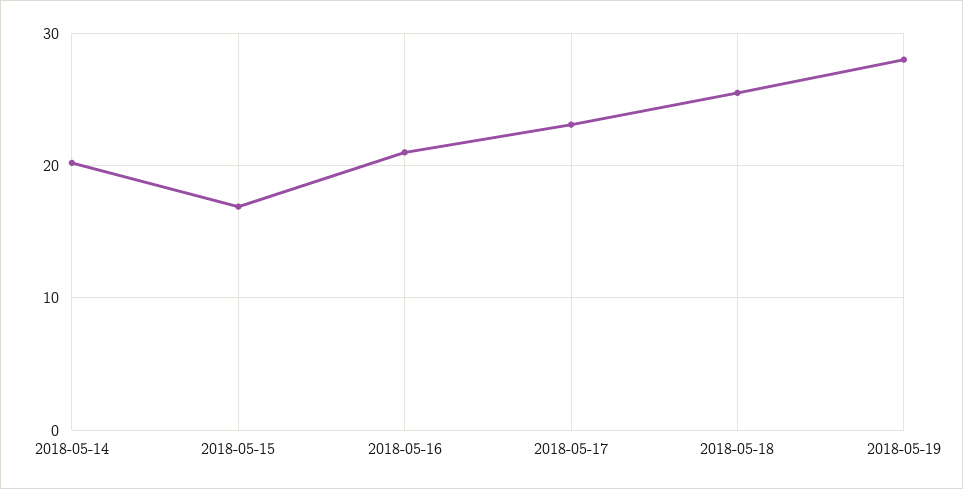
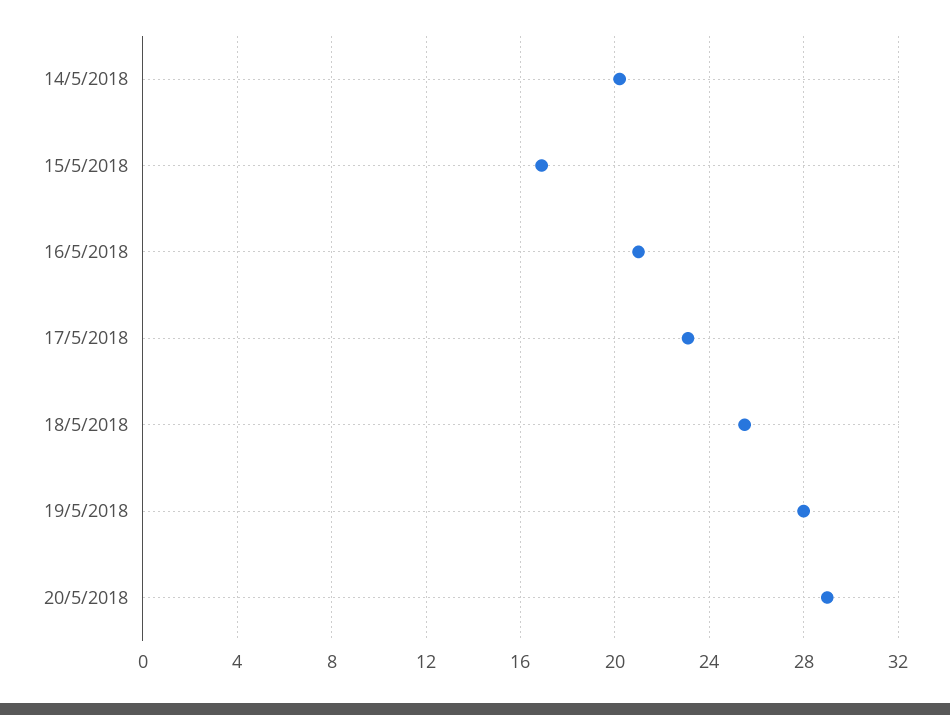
20/5/2018: none -> 29

